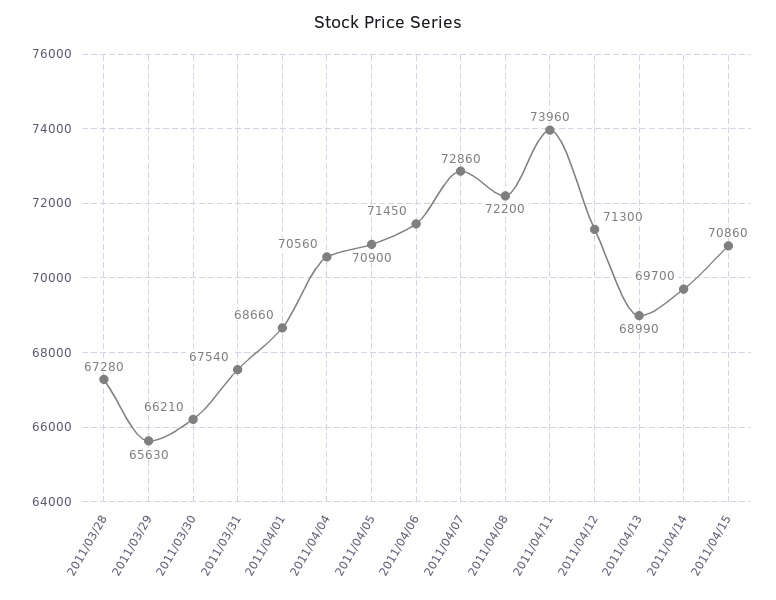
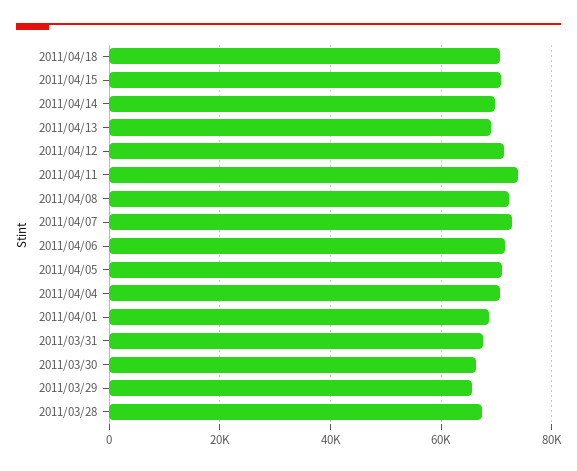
2011/04/18: none -> 70000

